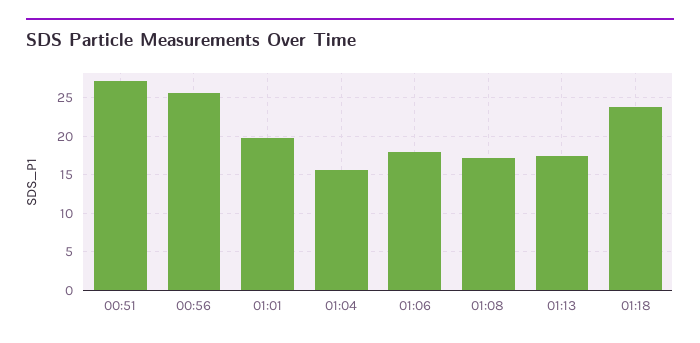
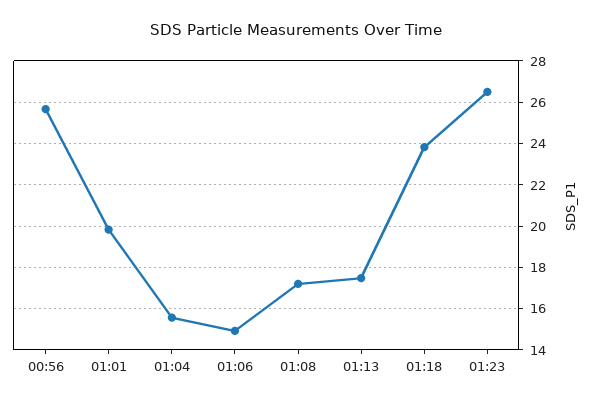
00:51: 27 -> none
01:06: 18 -> 15
01:23: none -> 26.5

